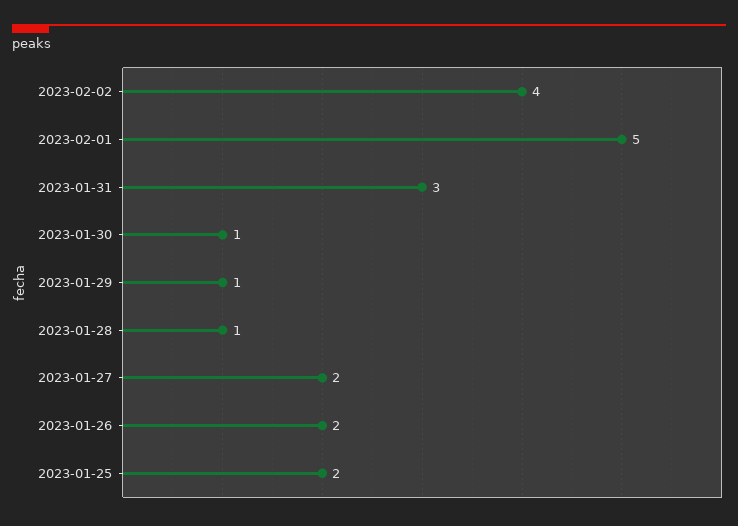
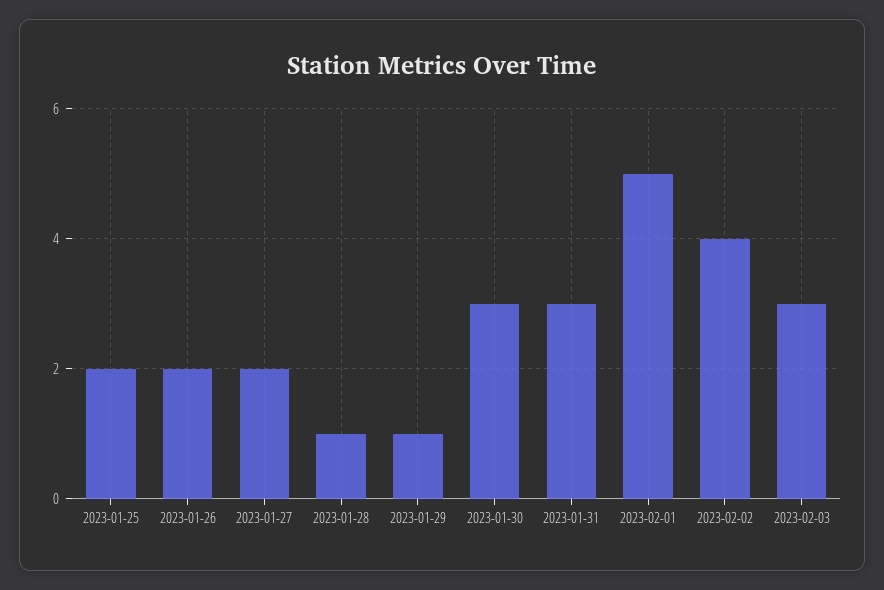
2023-01-30: 1 -> 3
2023-02-03: none -> 3

